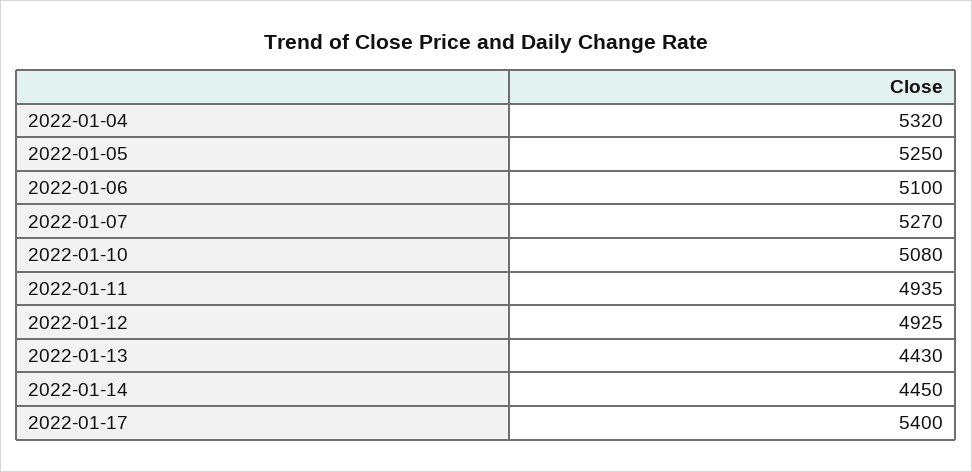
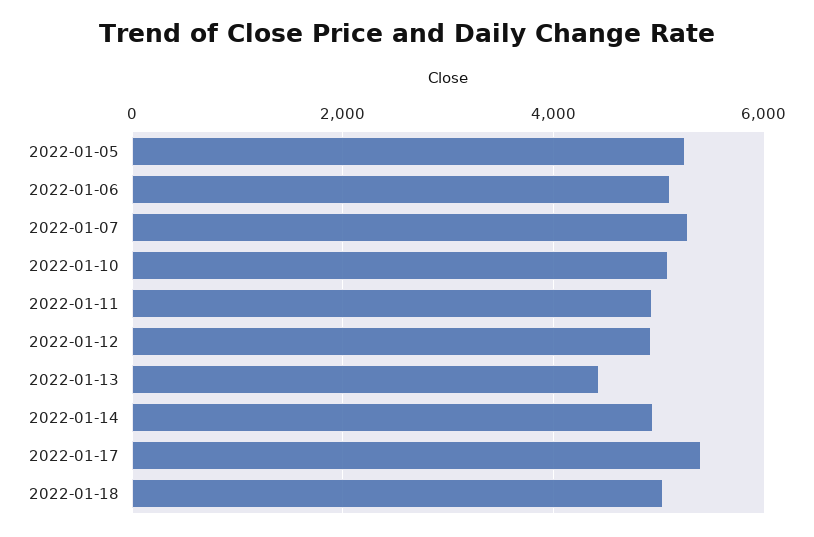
2022-01-04: 5320 -> none
2022-01-14: 4450 -> 5000
2022-01-18: none -> 5000

